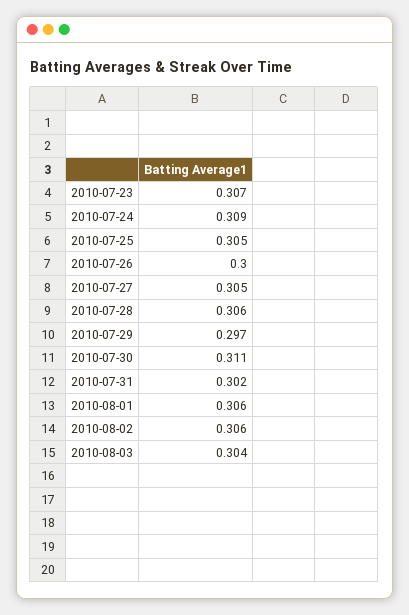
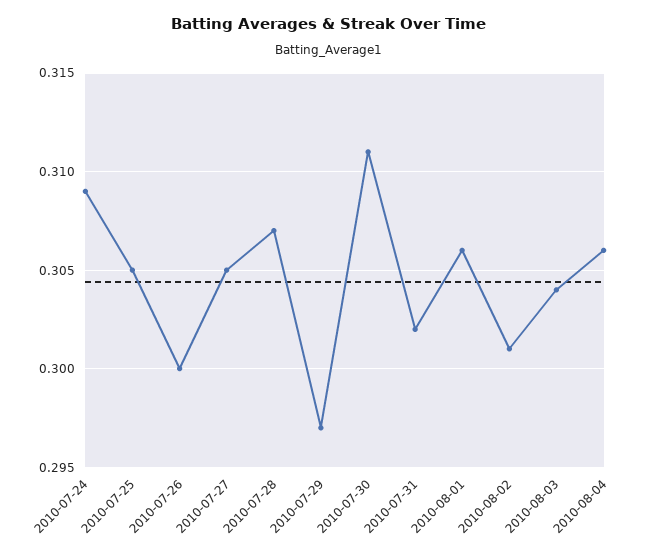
2010-07-23: 0.307 -> none
2010-07-28: 0.306 -> 0.307
2010-08-02: 0.306 -> 0.301
2010-08-04: none -> 0.306

